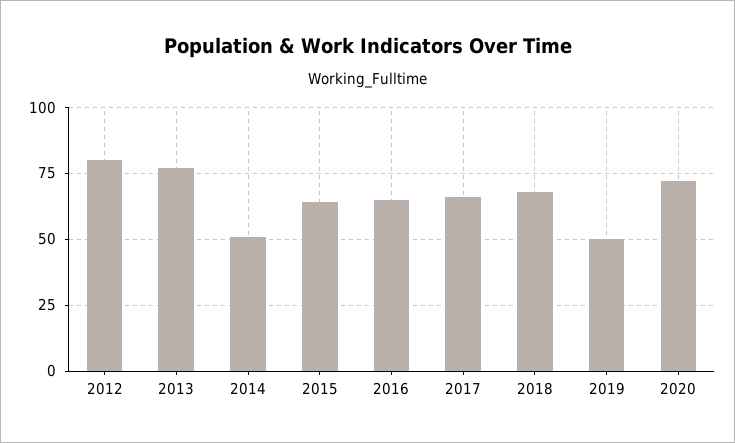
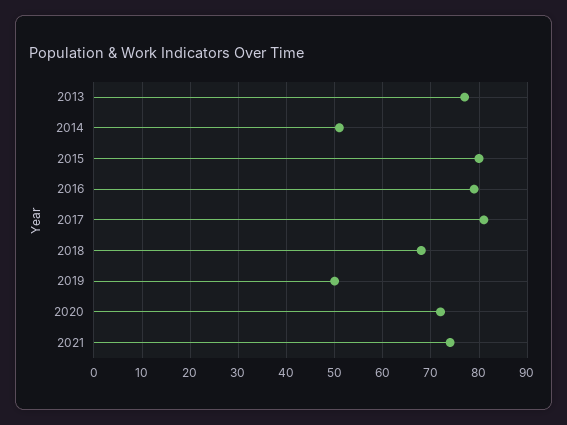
2012: 80 -> none
2015: 65 -> 80
2016: 65 -> 80
2017: 65 -> 80
2021: none -> 75

